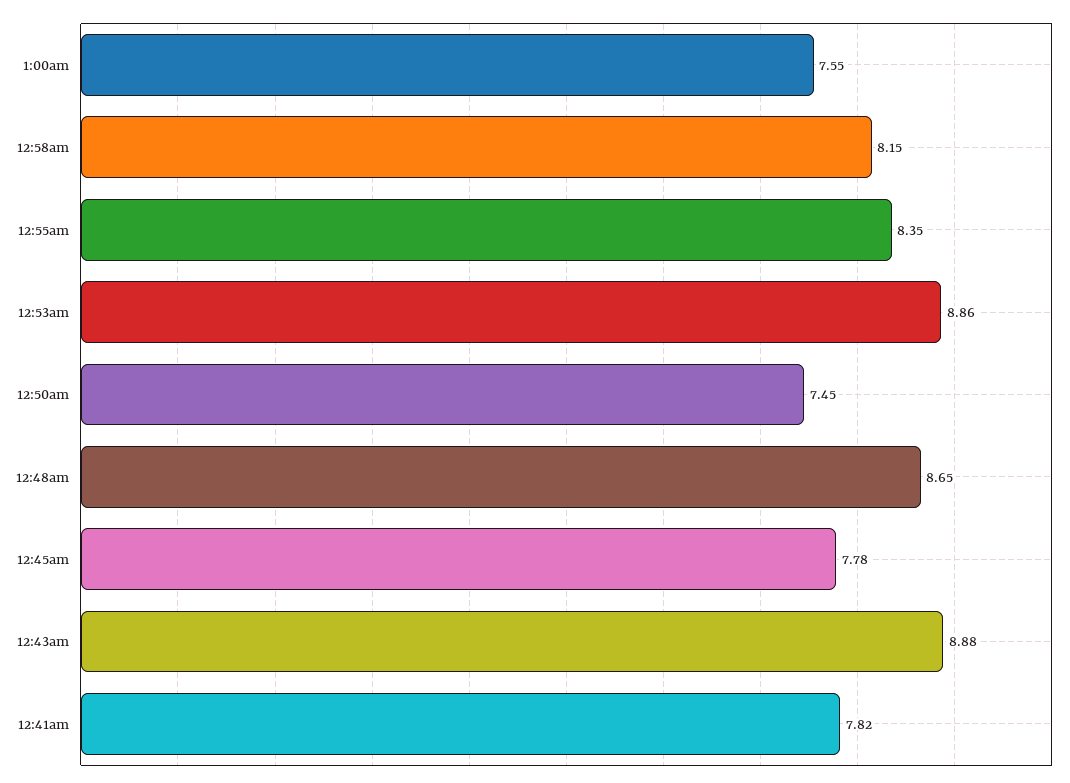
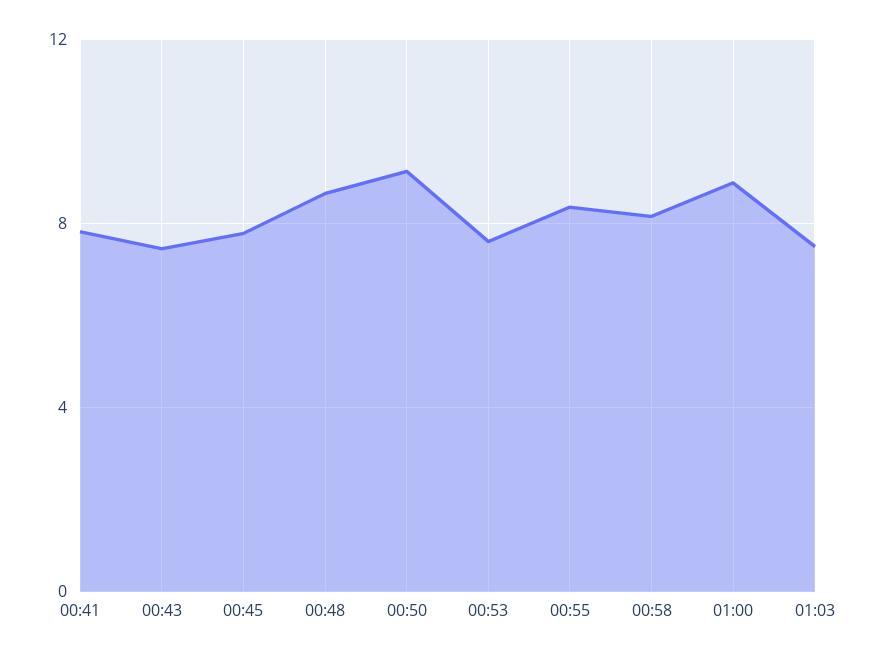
1:00am: 7.55 -> 9
12:53am: 8.86 -> 7.5
12:50am: 7.45 -> 9
12:43am: 8.88 -> 7.5
01:03: none -> 7.5

